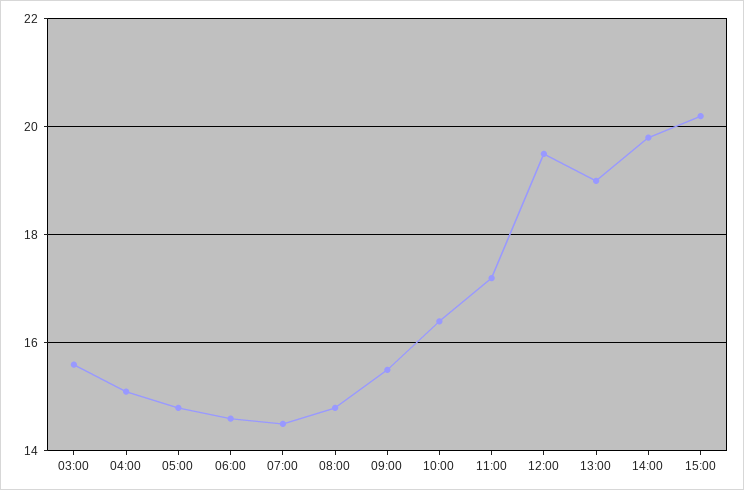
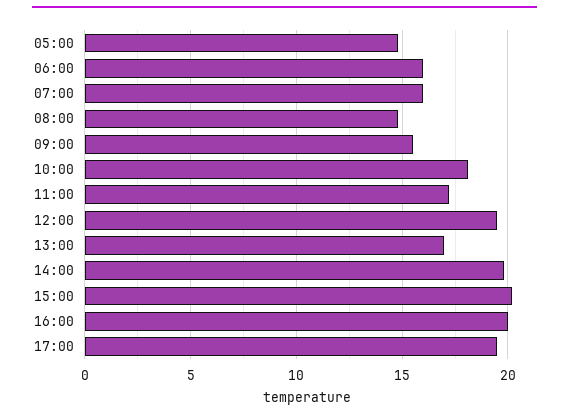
03:00: 15.5 -> none
04:00: 15 -> none
06:00: 14.5 -> 16
07:00: 14.5 -> 16
10:00: 16.5 -> 18
13:00: 19 -> 17
16:00: none -> 20
17:00: none -> 19.5

